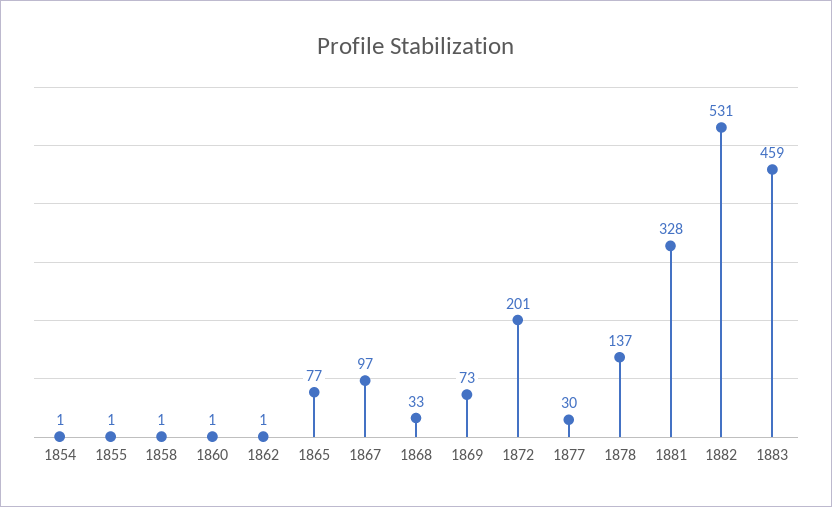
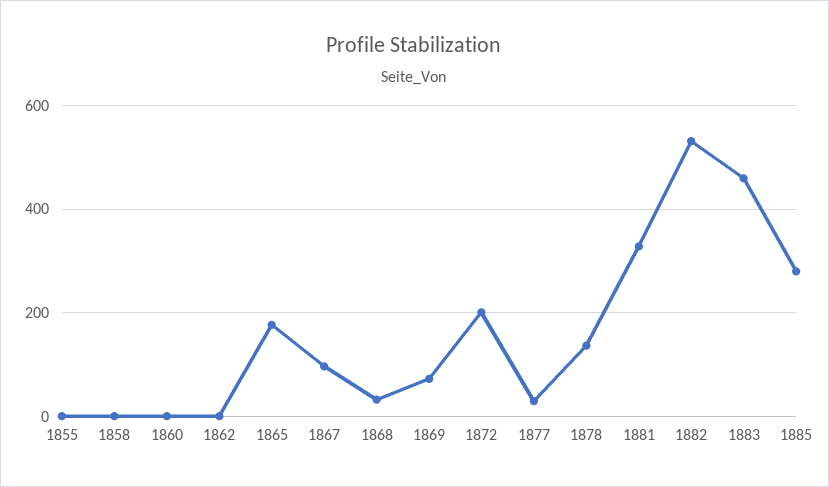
1854: 1 -> none
1865: 77 -> 180
1885: none -> 280

